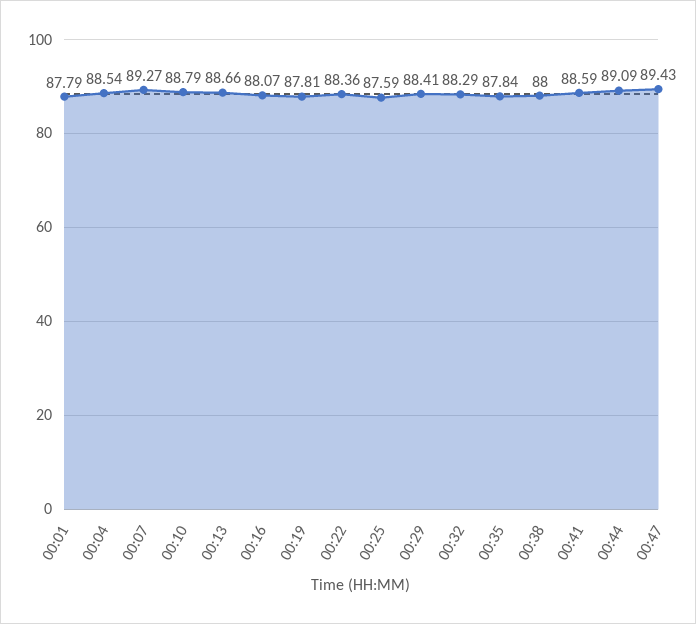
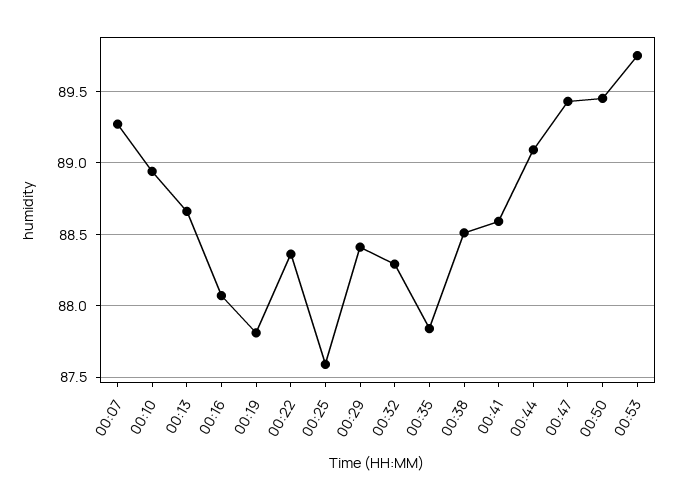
00:01: 87.79 -> none
00:04: 88.54 -> none
00:10: 88.79 -> 88.95
00:38: 88 -> 88.5
00:50: none -> 89.45
00:53: none -> 89.75

